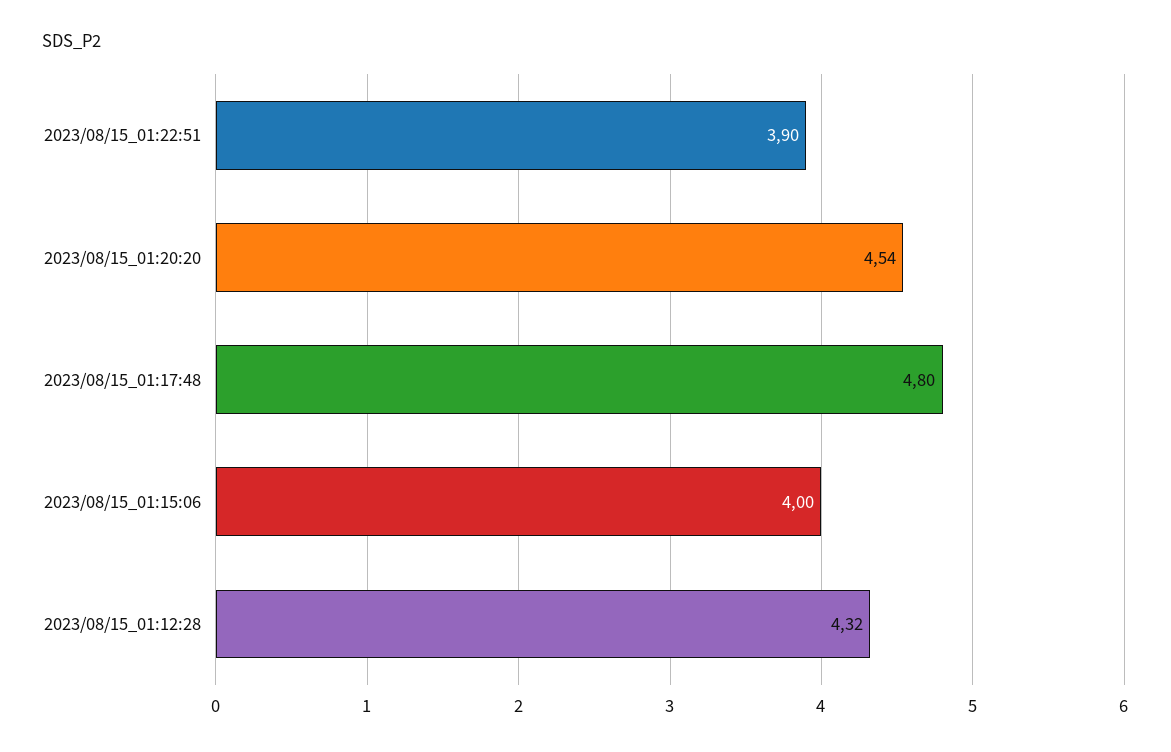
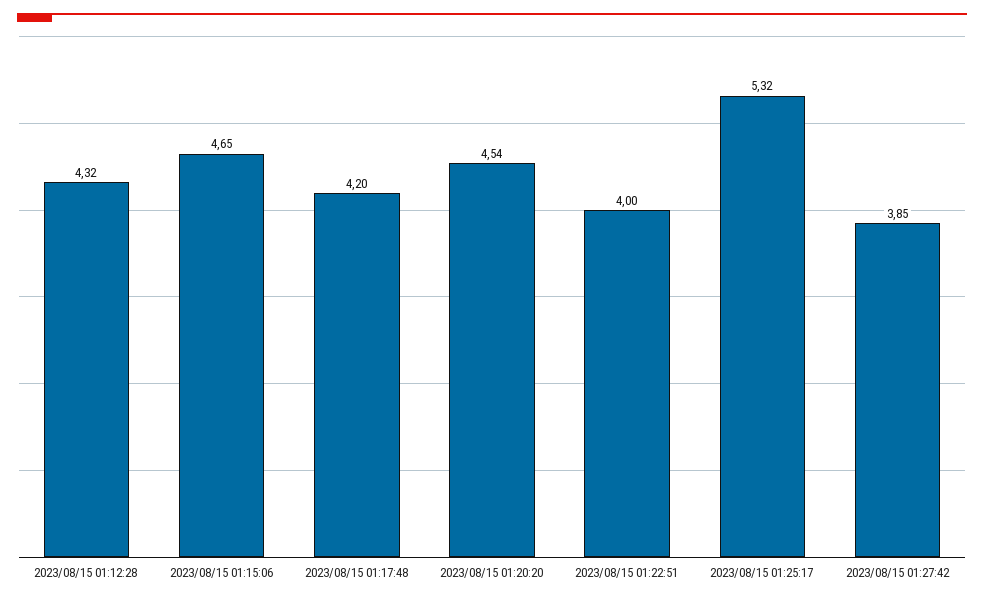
2023/08/15_01:22:51: 3.9 -> 4
2023/08/15_01:17:48: 4.8 -> 4.2
2023/08/15_01:15:06: 4 -> 4.65
2023/08/15 01:25:17: none -> 5.32
2023/08/15 01:27:42: none -> 3.85

